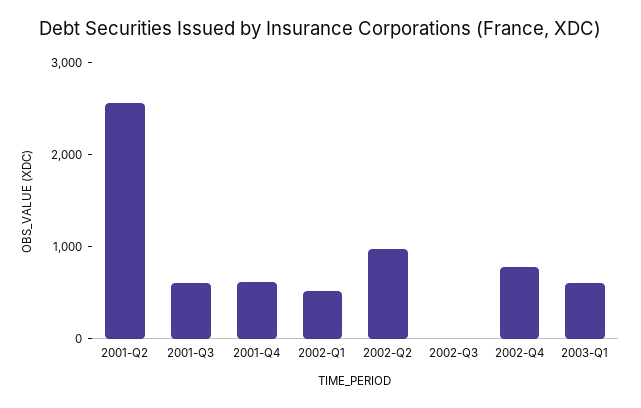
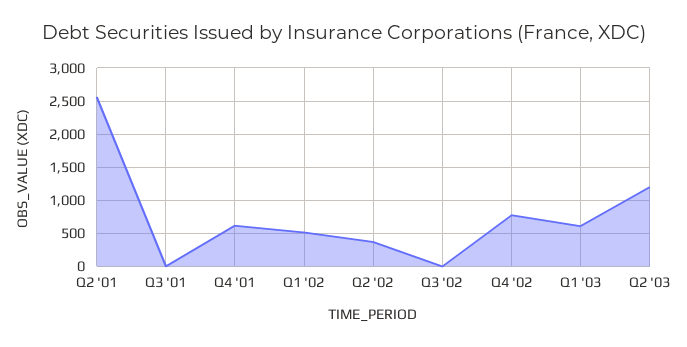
2001-Q3: 600 -> 0
2002-Q2: 1000 -> 400
Q2 '03: none -> 1200

